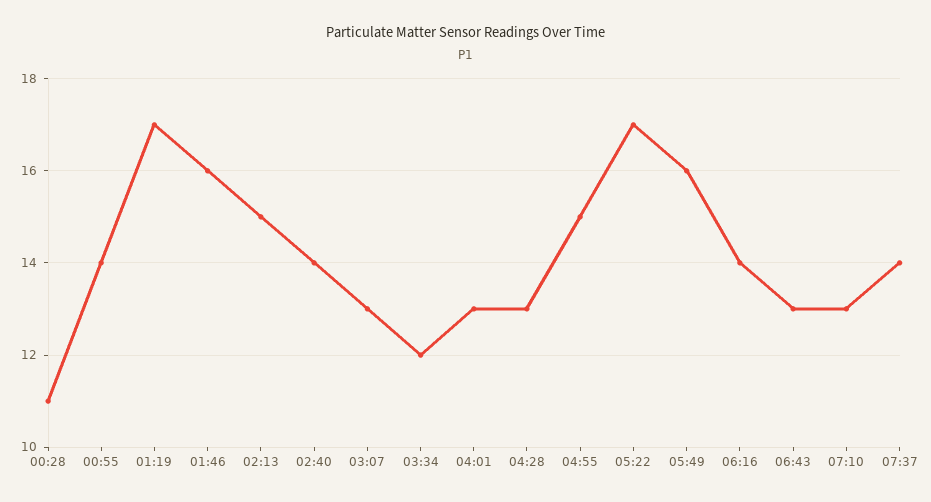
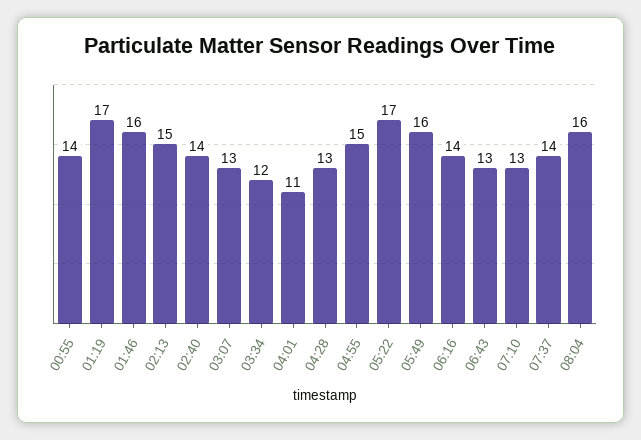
00:28: 11 -> none
04:01: 13 -> 11
08:04: none -> 16

